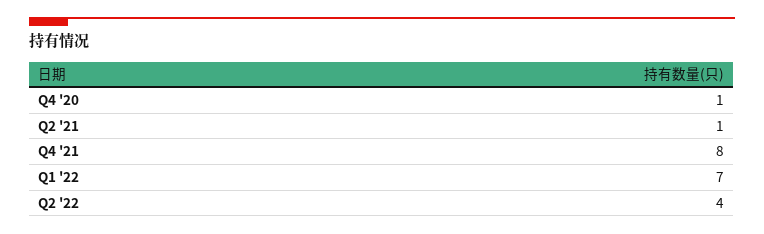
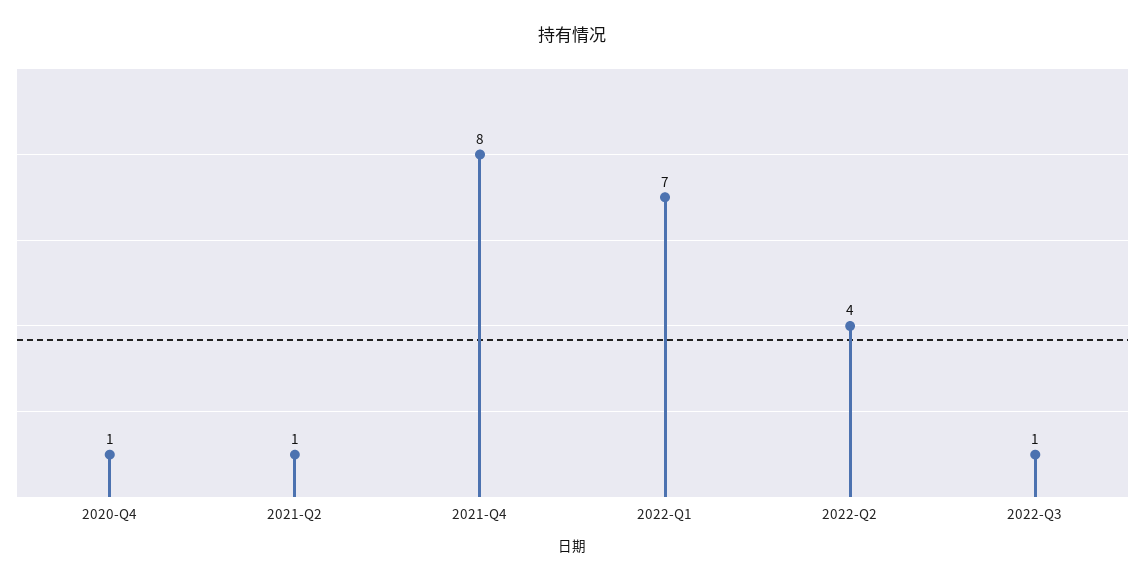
2022-Q3: none -> 1

